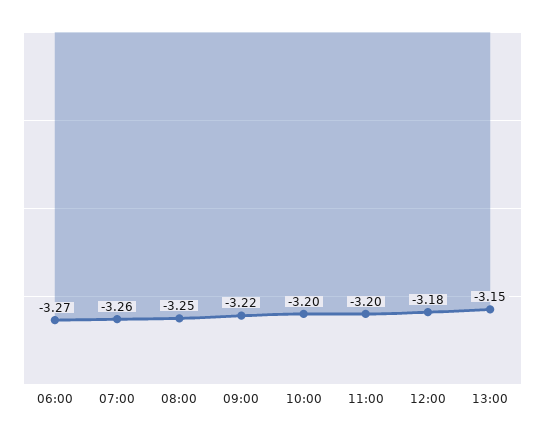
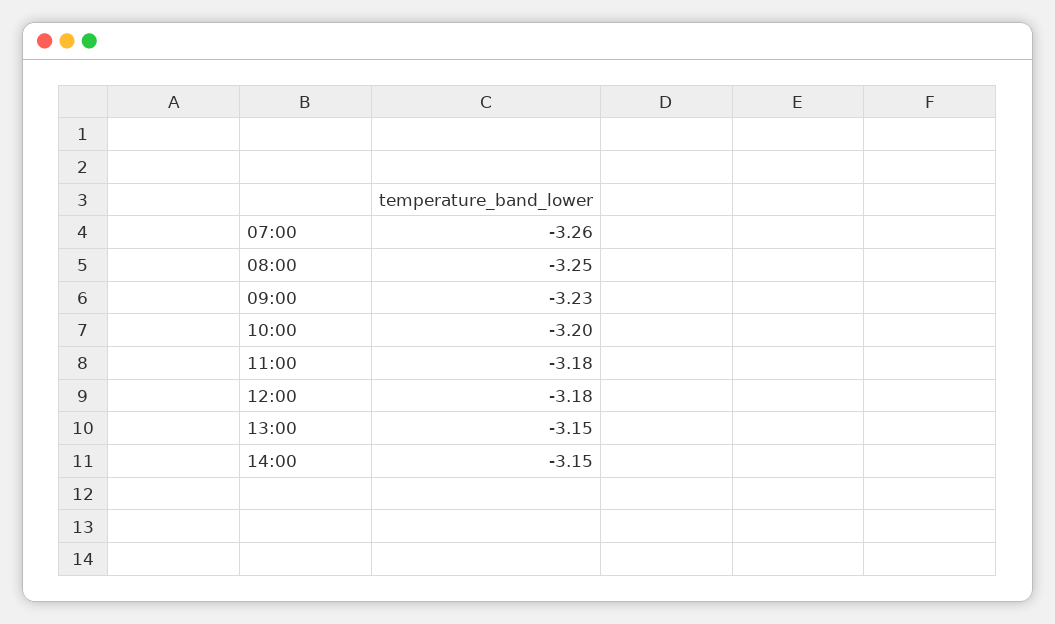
06:00: -3.27 -> none
09:00: -3.22 -> -3.23
11:00: -3.2 -> -3.18
14:00: none -> -3.15

